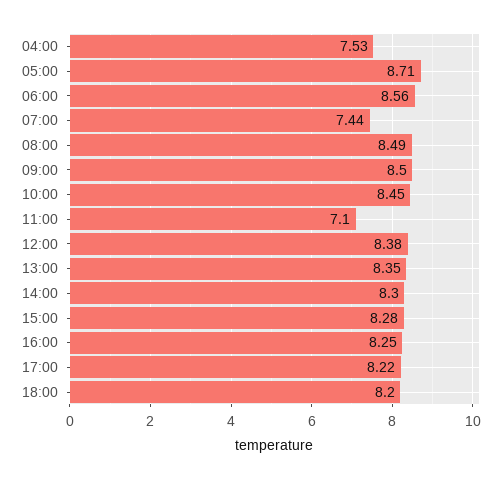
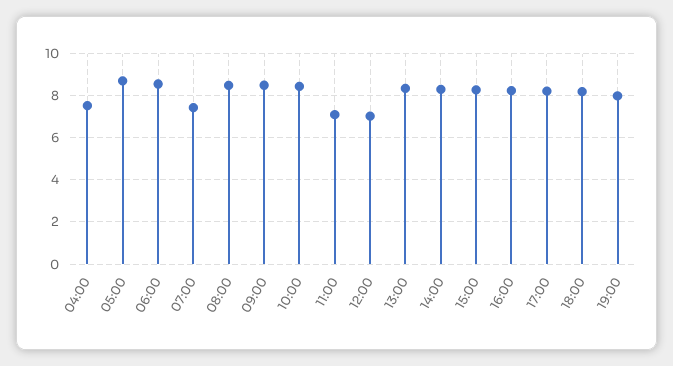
12:00: 8.38 -> 7
19:00: none -> 8

